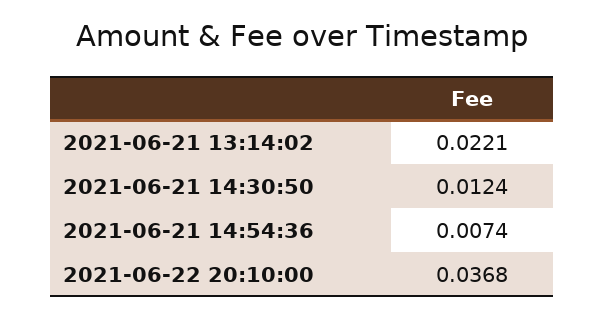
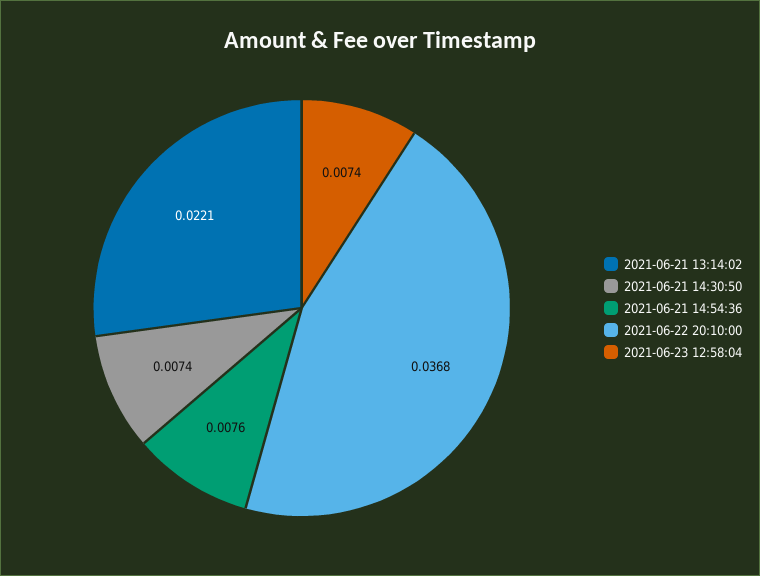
2021-06-21 14:30:50: 0.0124 -> 0.0074
2021-06-21 14:54:36: 0.0074 -> 0.0076
2021-06-23 12:58:04: none -> 0.0074

